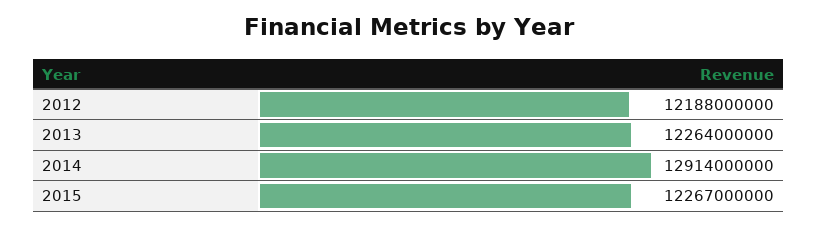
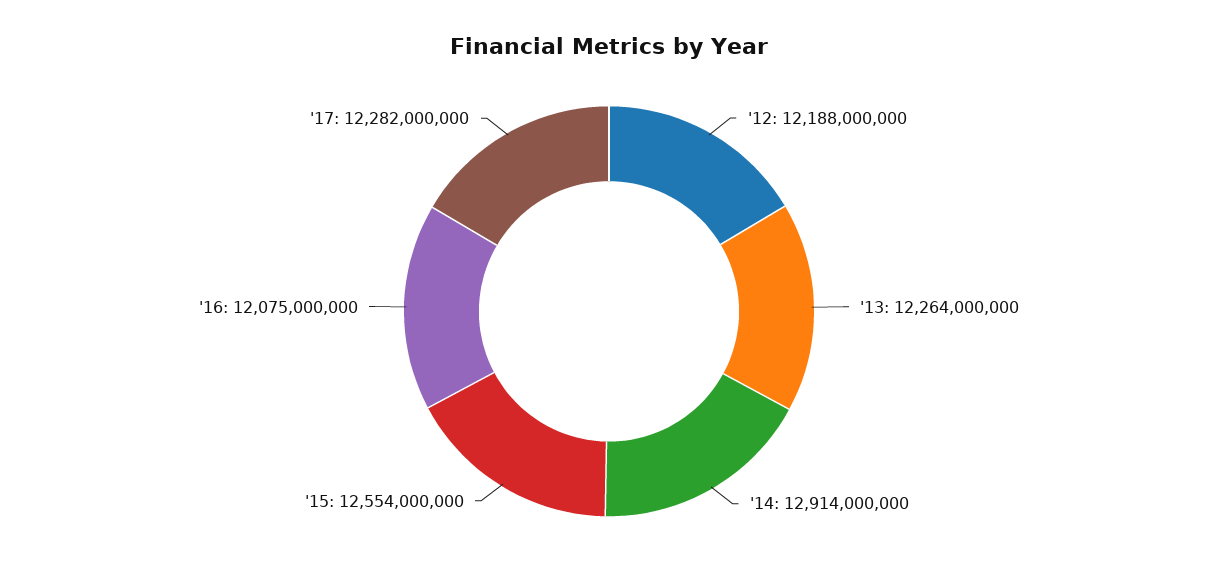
2015: 12267000000 -> 12554000000
'16: none -> 12075000000
'17: none -> 12282000000

